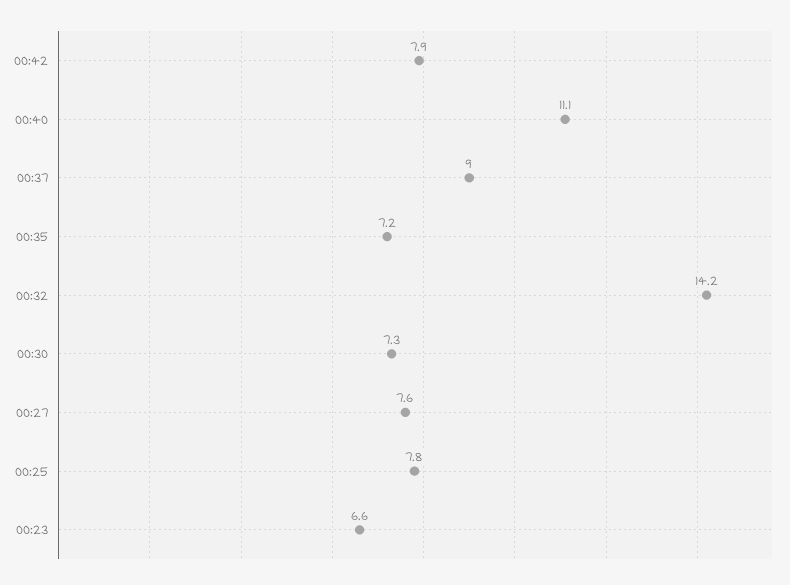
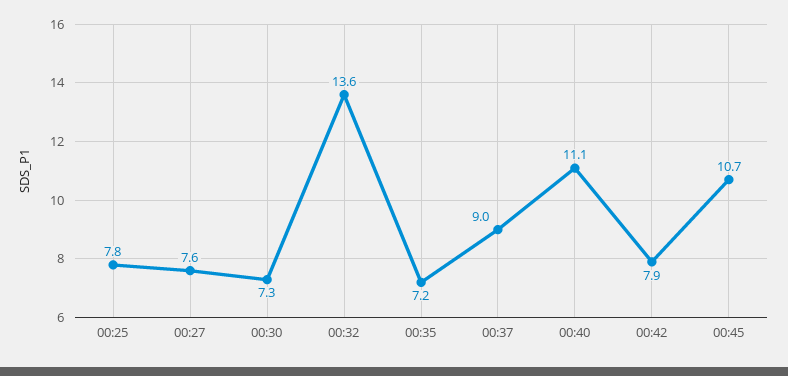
00:32: 14.2 -> 13.6
00:23: 6.6 -> none
00:45: none -> 10.7

